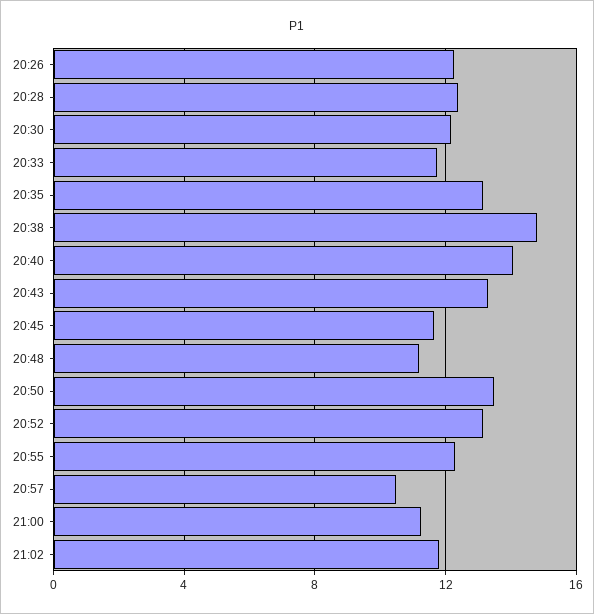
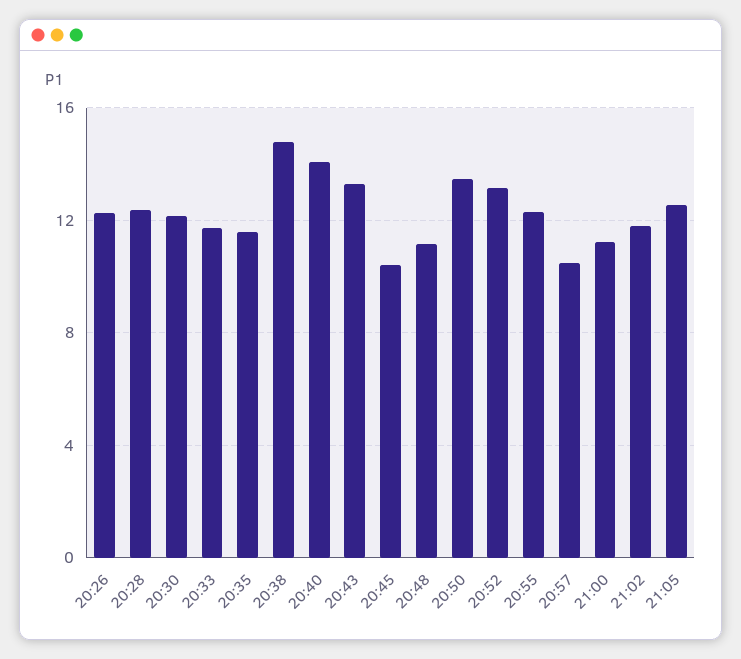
20:35: 13 -> 11.5
20:45: 11.5 -> 10.5
21:05: none -> 12.5

